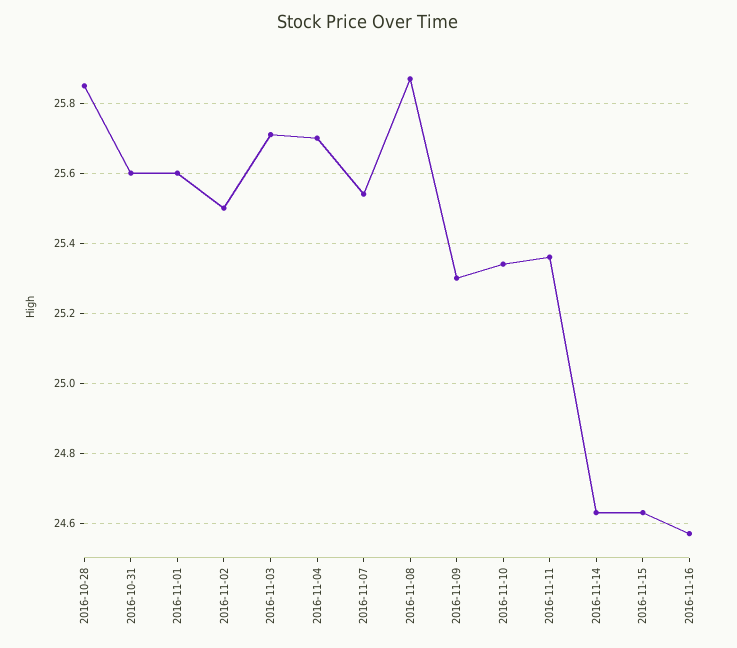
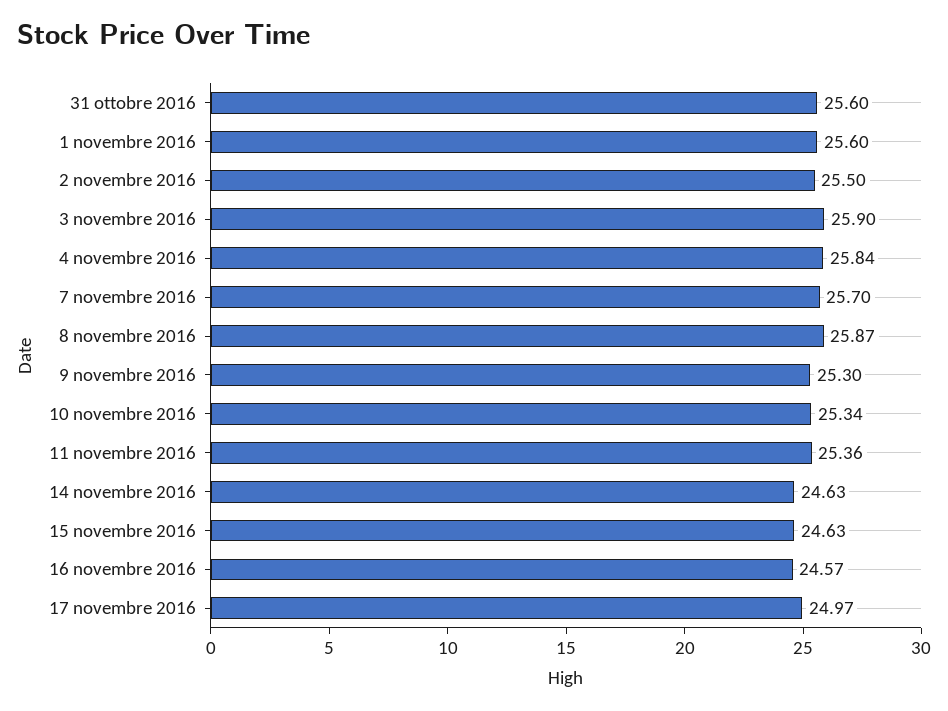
2016-10-28: 25.85 -> none
2016-11-03: 25.7 -> 25.9
2016-11-04: 25.7 -> 25.84
2016-11-07: 25.55 -> 25.7
17 novembre 2016: none -> 24.97

